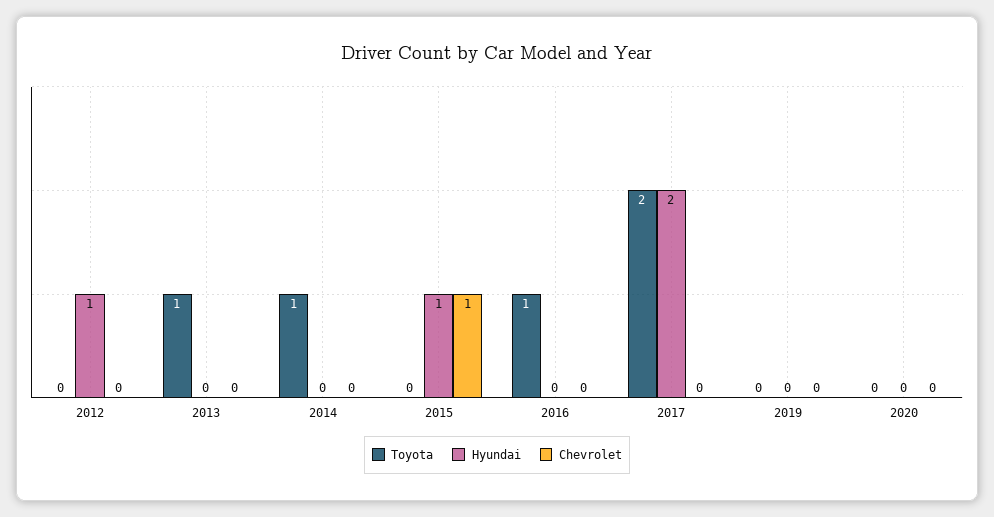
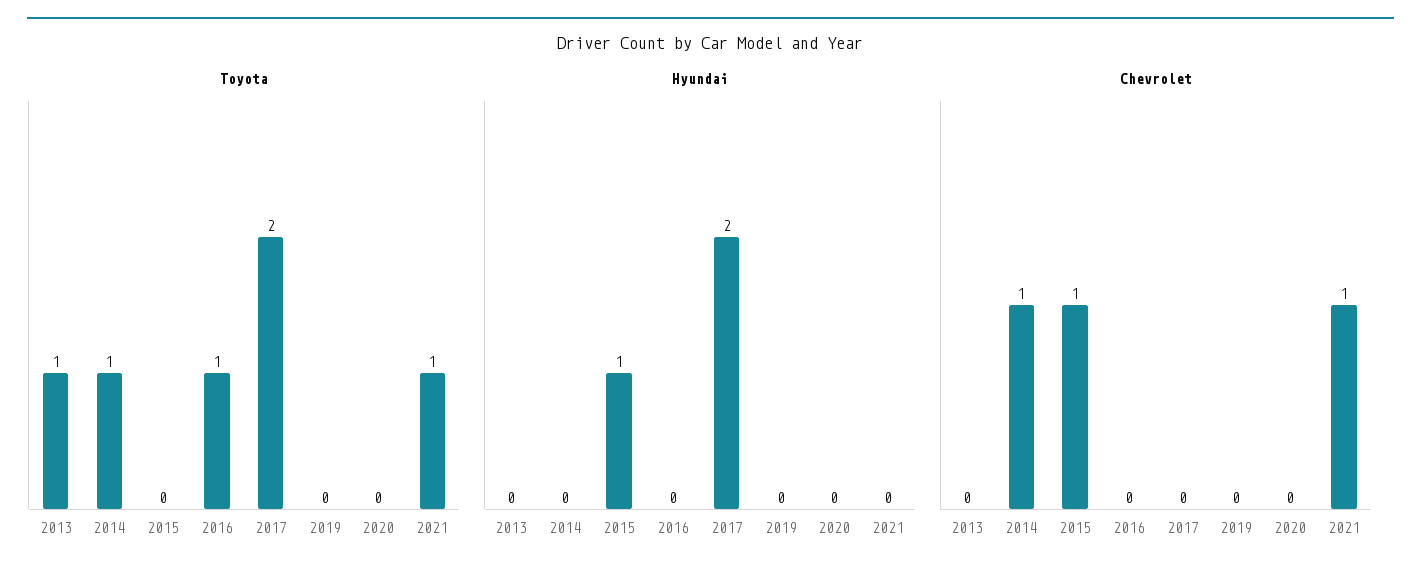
Toyota, 2012: 0 -> none
Hyundai, 2012: 1 -> none
Chevrolet, 2012: 0 -> none
Chevrolet, 2014: 0 -> 1
Toyota, 2021: none -> 1
Hyundai, 2021: none -> 0
Chevrolet, 2021: none -> 1

